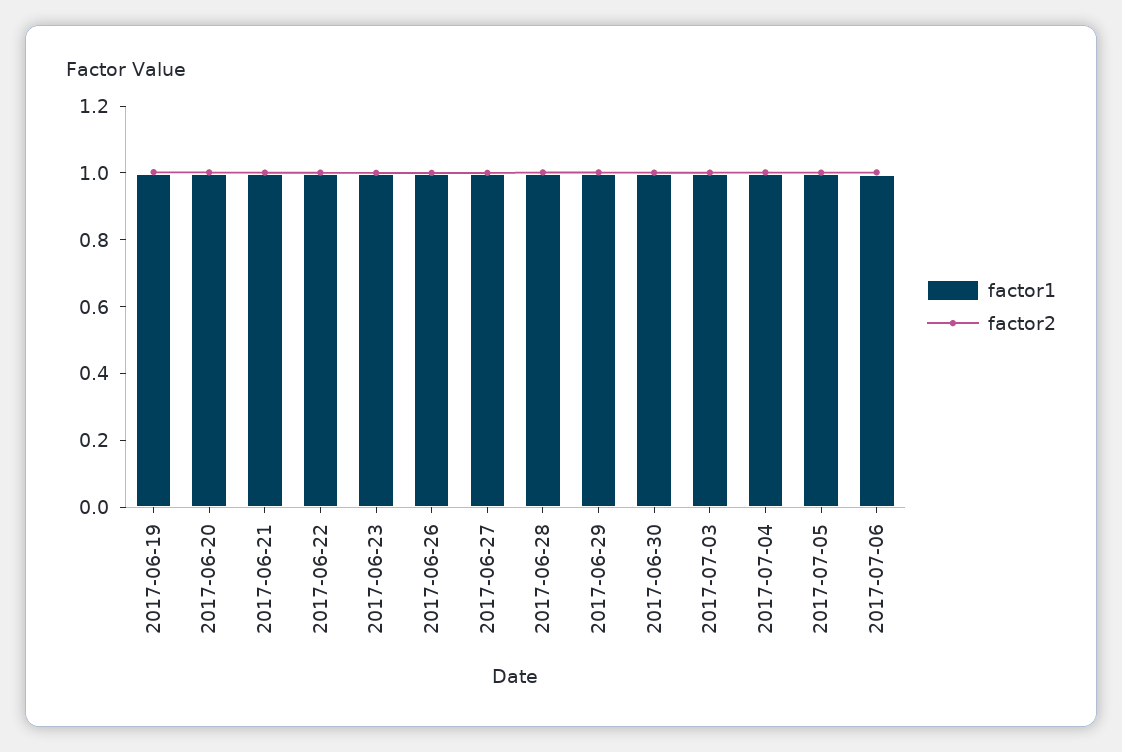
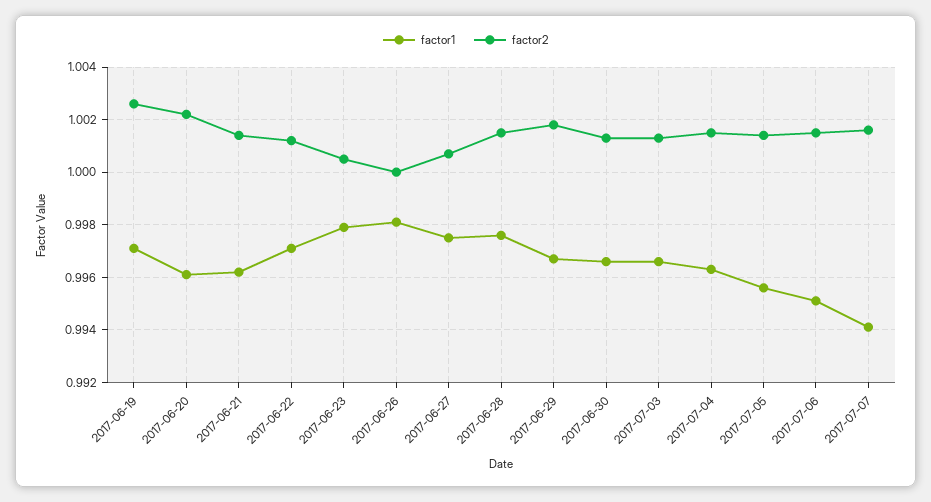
factor1, 2017-07-07: none -> 0.994
factor2, 2017-07-07: none -> 1.0015

